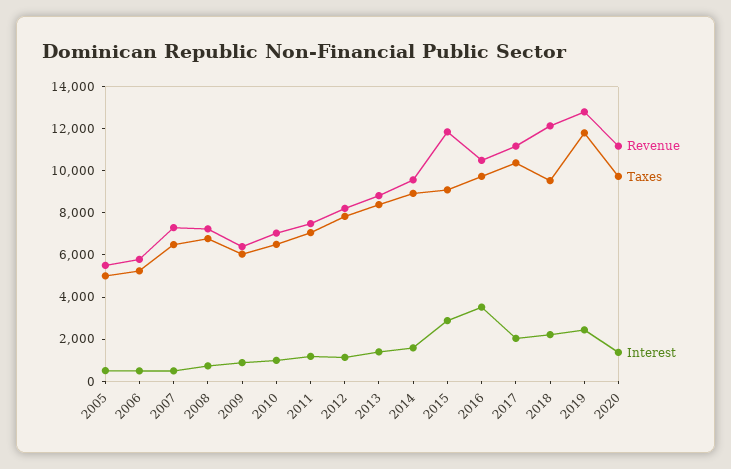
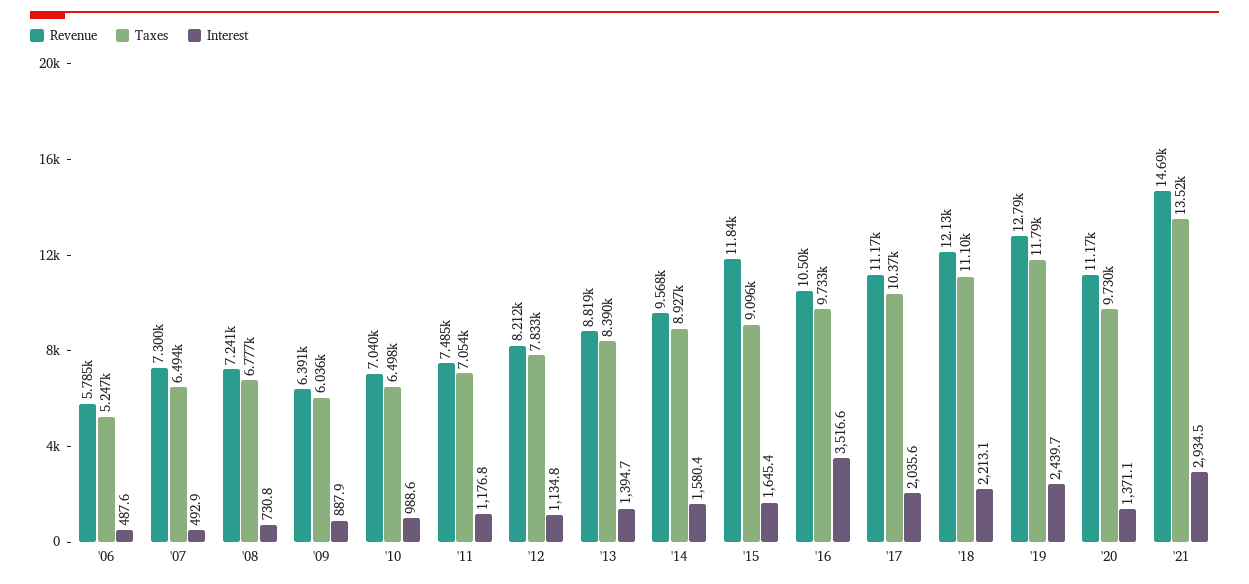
Revenue, 2005: 5500 -> none
Taxes, 2005: 5000 -> none
Interest, 2005: 500 -> none
Interest, 2015: 3000 -> 1645.4
Taxes, 2018: 9500 -> 11100
Revenue, '21: none -> 14690
Taxes, '21: none -> 13520
Interest, '21: none -> 2934.5

